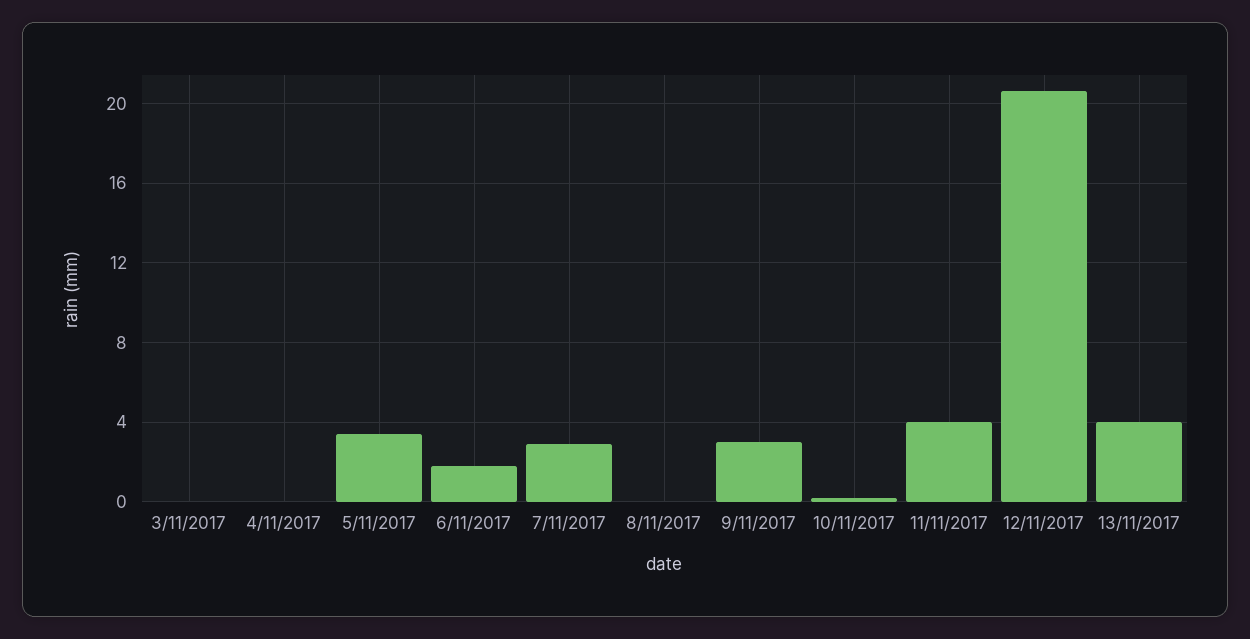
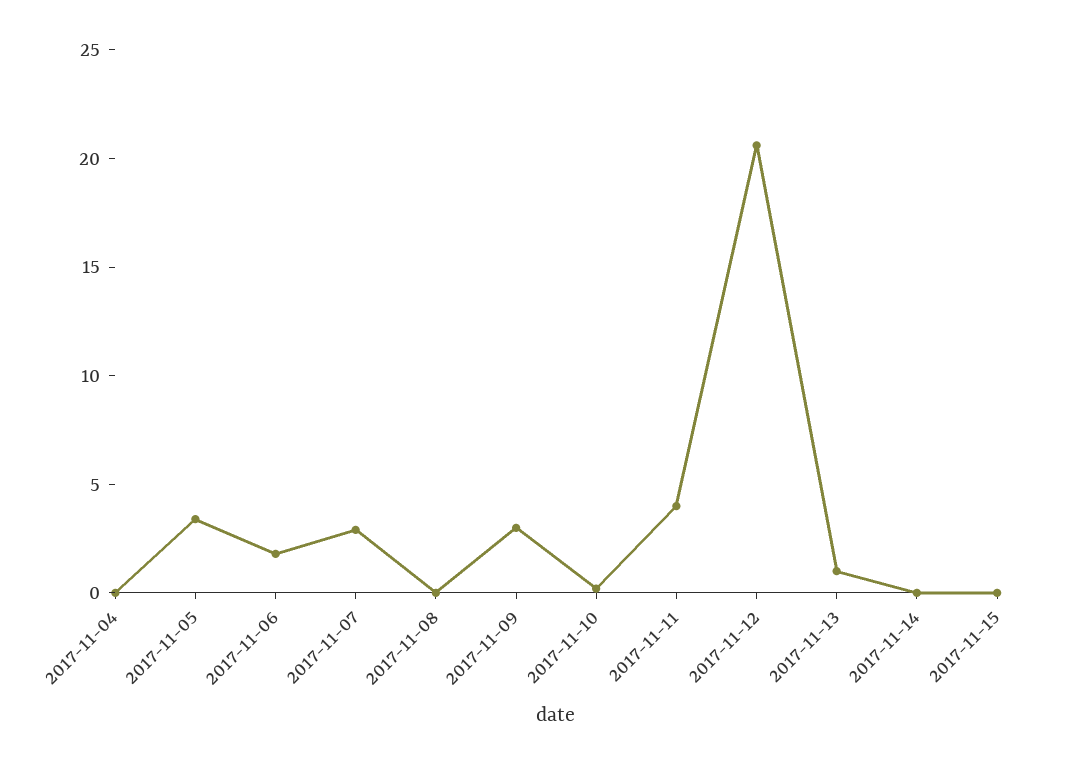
3/11/2017: 0 -> none
13/11/2017: 4 -> 1
2017-11-14: none -> 0
2017-11-15: none -> 0

